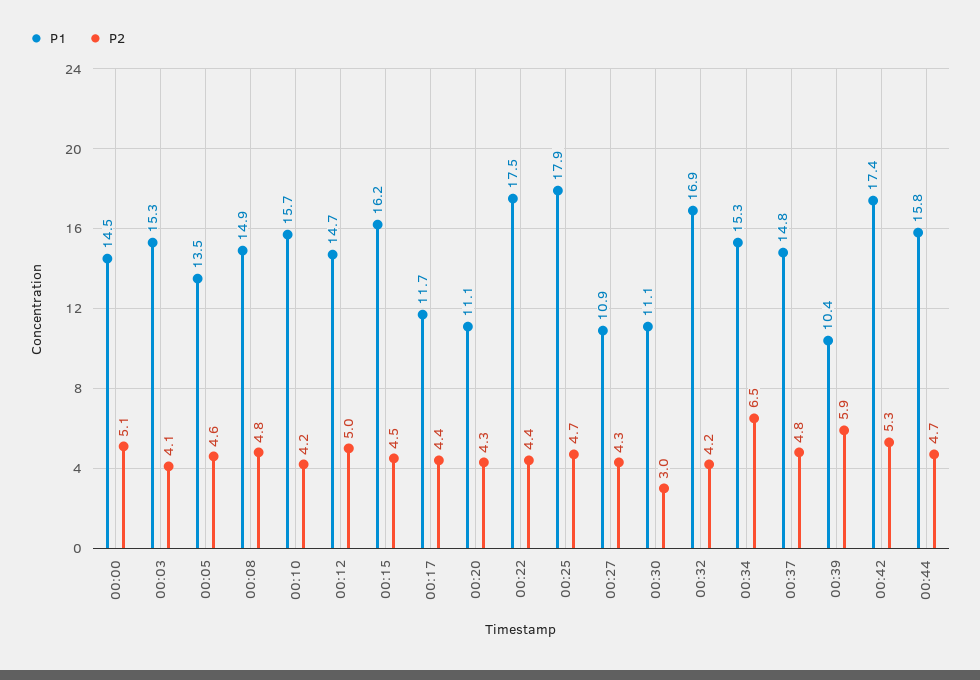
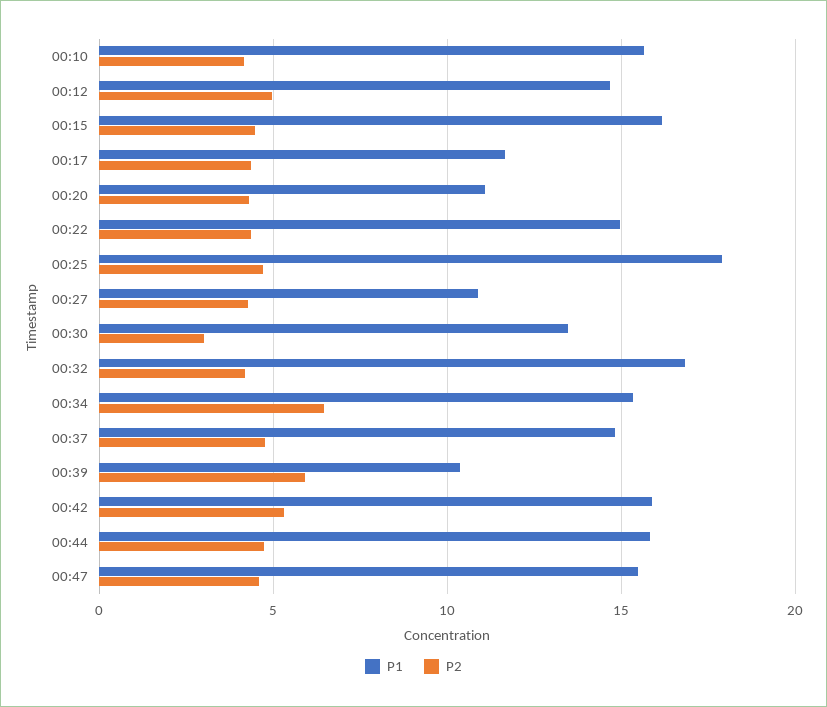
P1, 00:00: 14.5 -> none
P2, 00:00: 5.1 -> none
P1, 00:03: 15.3 -> none
P2, 00:03: 4.1 -> none
P1, 00:05: 13.5 -> none
P2, 00:05: 4.6 -> none
P1, 00:08: 14.9 -> none
P2, 00:08: 4.8 -> none
P1, 00:22: 17.5 -> 15
P1, 00:30: 11.1 -> 13.5
P1, 00:42: 17.4 -> 16
P1, 00:47: none -> 15.5
P2, 00:47: none -> 4.5

